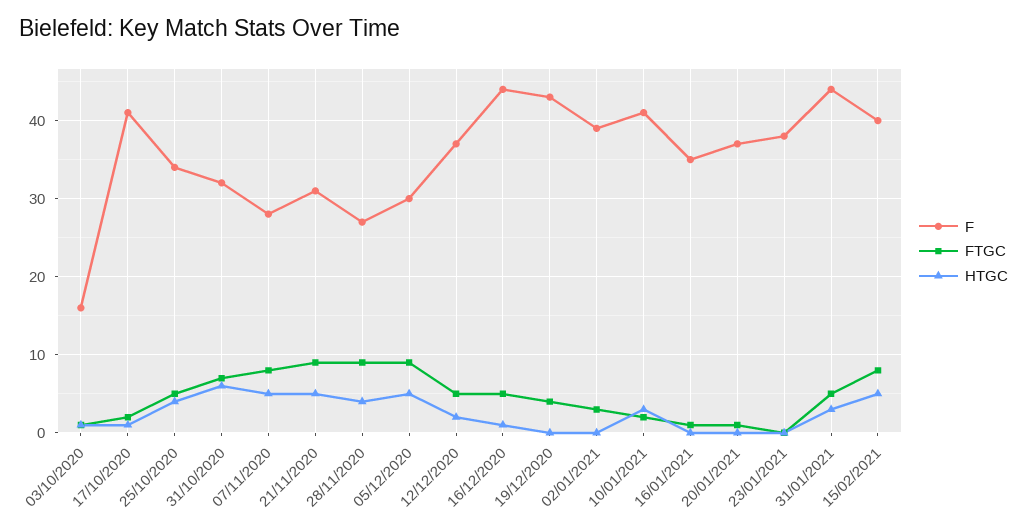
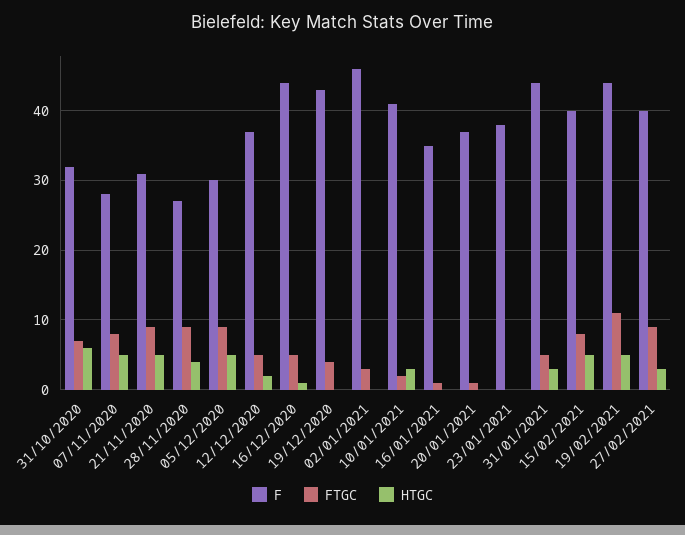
F, 03/10/2020: 16 -> none
FTGC, 03/10/2020: 1 -> none
HTGC, 03/10/2020: 1 -> none
F, 17/10/2020: 41 -> none
FTGC, 17/10/2020: 2 -> none
HTGC, 17/10/2020: 1 -> none
F, 25/10/2020: 34 -> none
FTGC, 25/10/2020: 5 -> none
HTGC, 25/10/2020: 4 -> none
F, 02/01/2021: 39 -> 46
F, 19/02/2021: none -> 44
FTGC, 19/02/2021: none -> 11
HTGC, 19/02/2021: none -> 5
F, 27/02/2021: none -> 40
FTGC, 27/02/2021: none -> 9
HTGC, 27/02/2021: none -> 3

